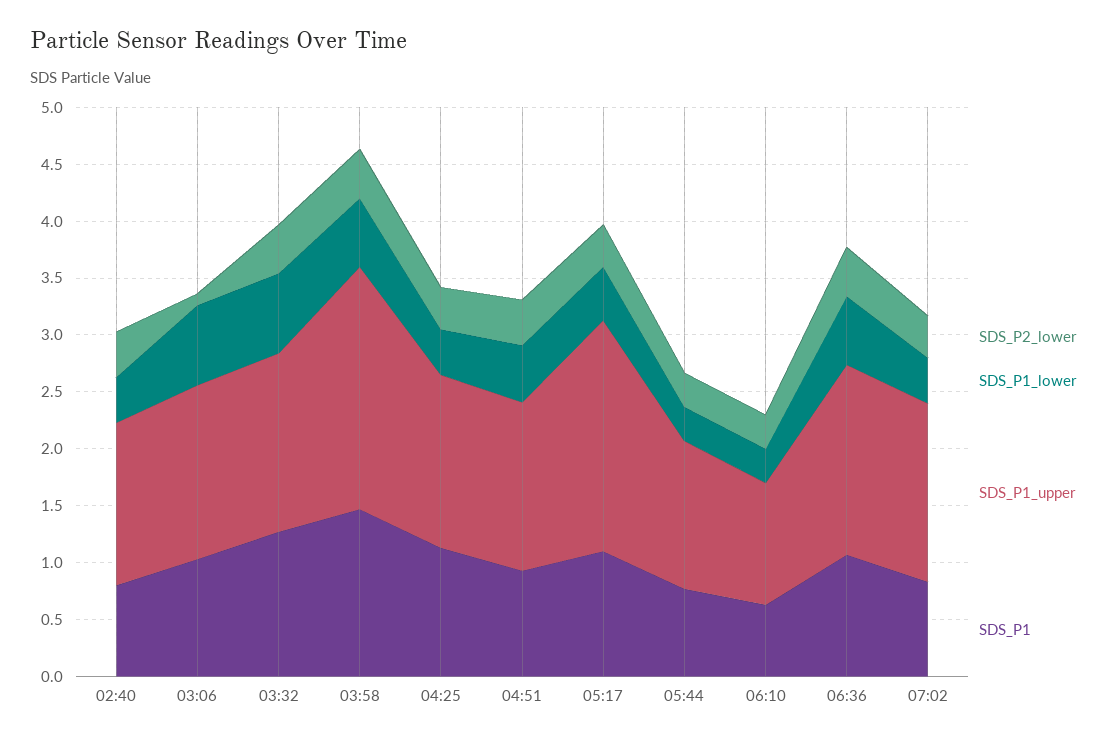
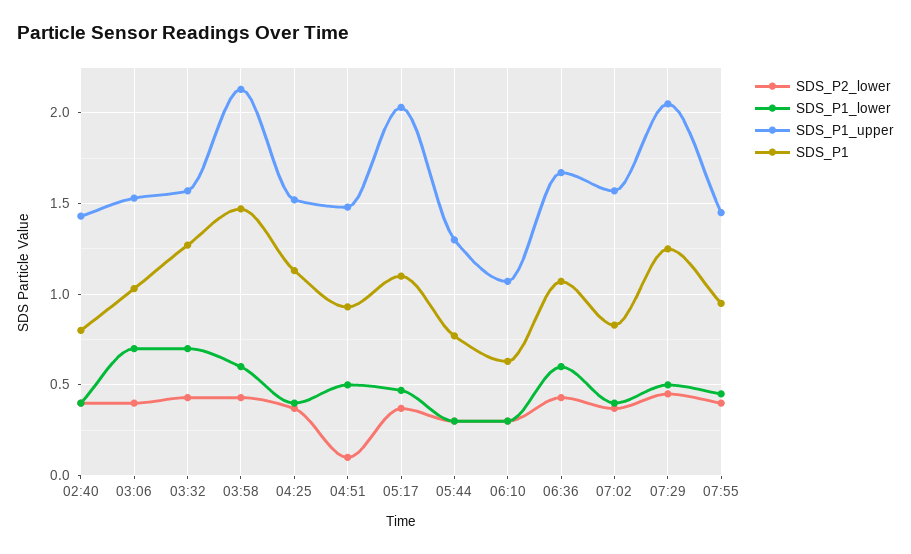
SDS_P2_lower, 03:06: 0.1 -> 0.4
SDS_P2_lower, 04:51: 0.4 -> 0.1
SDS_P2_lower, 07:29: none -> 0.45
SDS_P1_lower, 07:29: none -> 0.5
SDS_P1_upper, 07:29: none -> 2.05
SDS_P1, 07:29: none -> 1.25
SDS_P2_lower, 07:55: none -> 0.4
SDS_P1_lower, 07:55: none -> 0.45
SDS_P1_upper, 07:55: none -> 1.45
SDS_P1, 07:55: none -> 0.95

